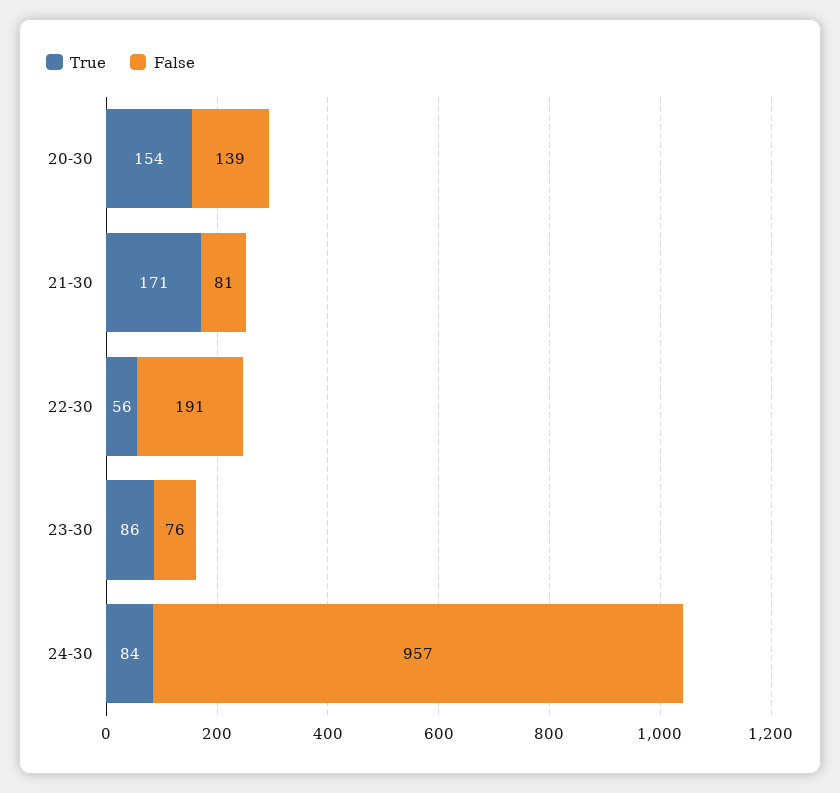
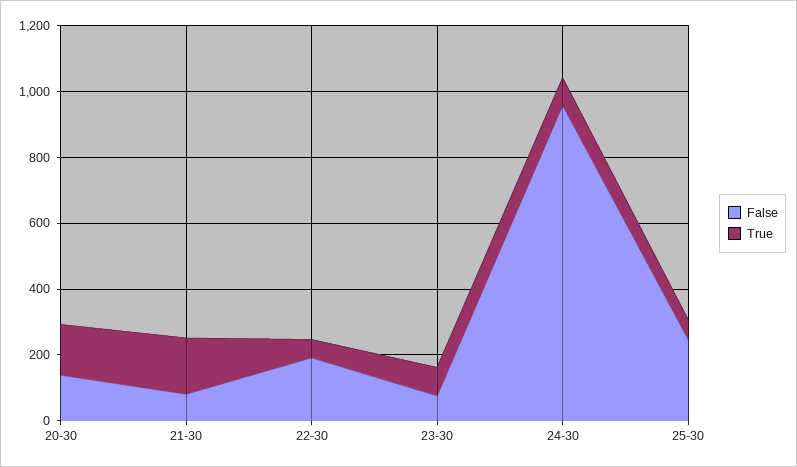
False, 25-30: none -> 250
True, 25-30: none -> 50

